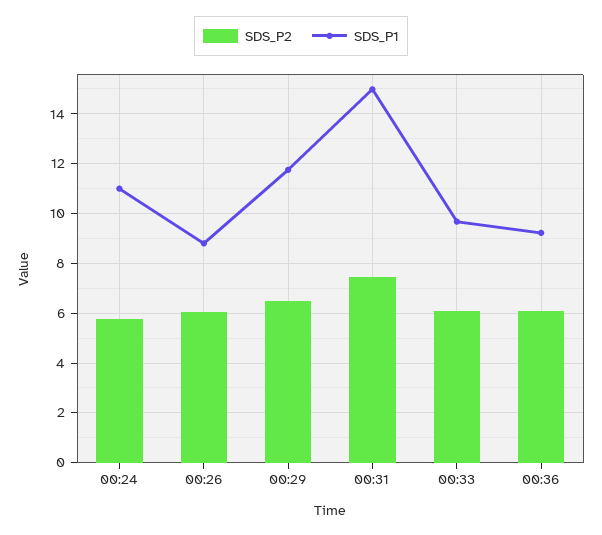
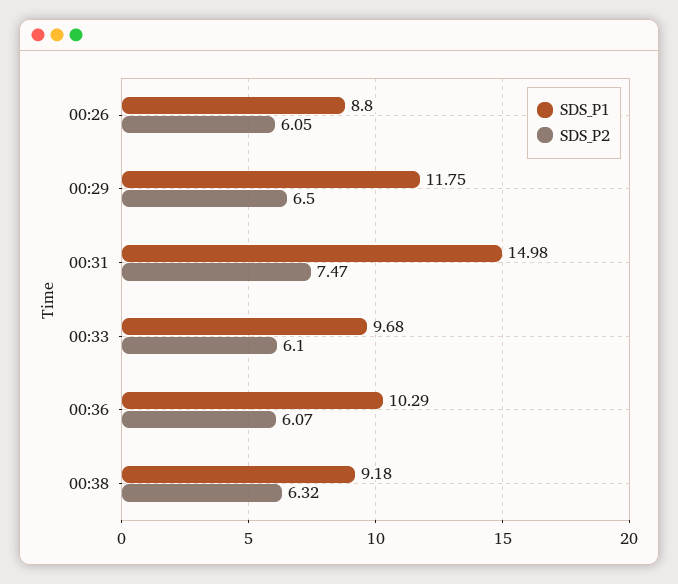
SDS_P2, 00:24: 5.75 -> none
SDS_P1, 00:24: 11 -> none
SDS_P1, 00:36: 9.25 -> 10.29
SDS_P1, 00:38: none -> 9.18
SDS_P2, 00:38: none -> 6.32

